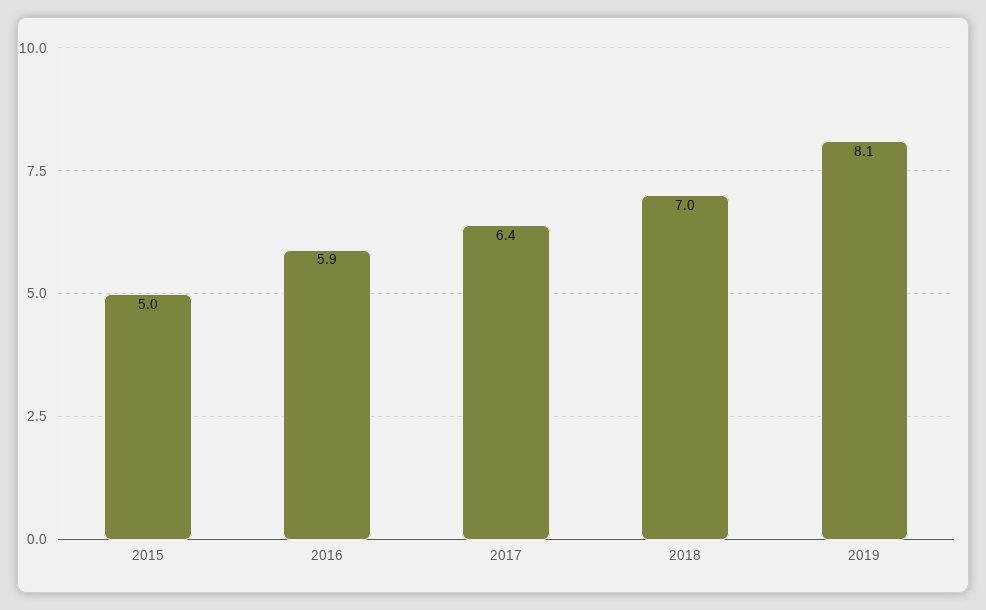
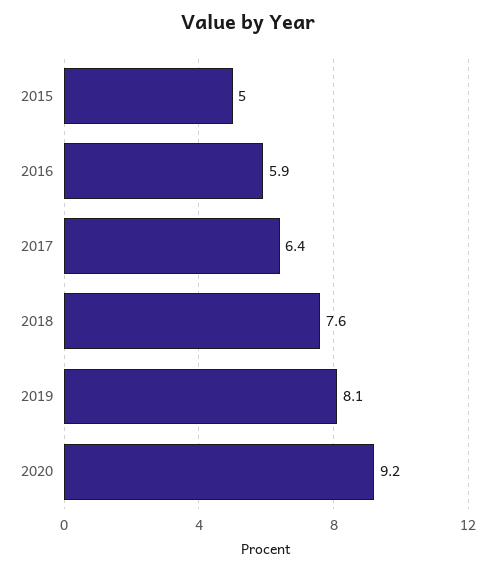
2018: 7 -> 7.6
2020: none -> 9.2

